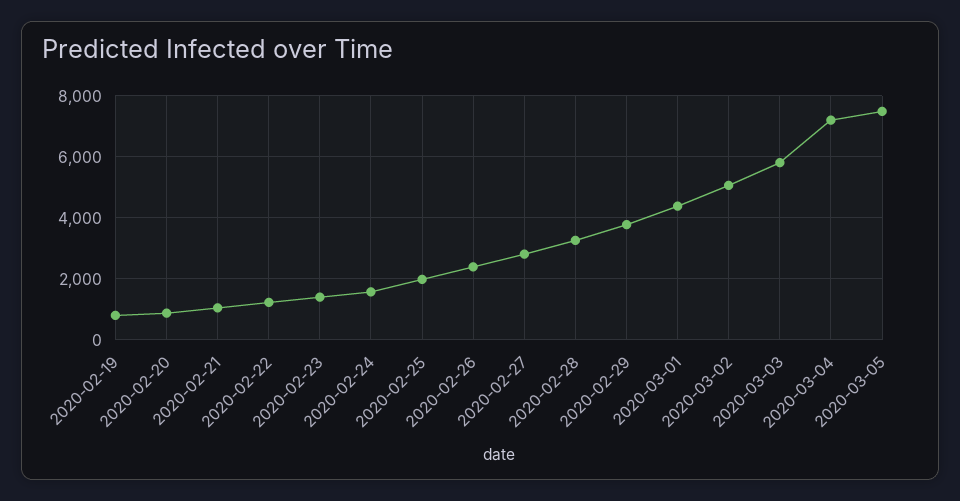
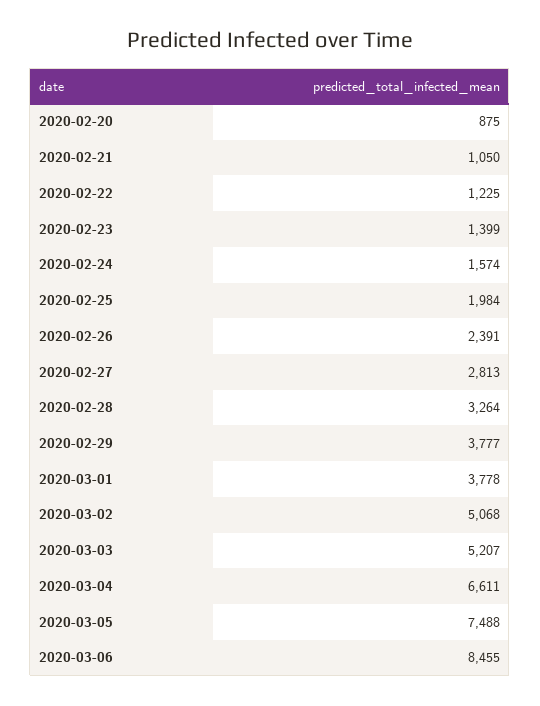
2020-02-19: 800 -> none
2020-03-01: 4400 -> 3778
2020-03-03: 5800 -> 5207
2020-03-04: 7200 -> 6611
2020-03-06: none -> 8455

